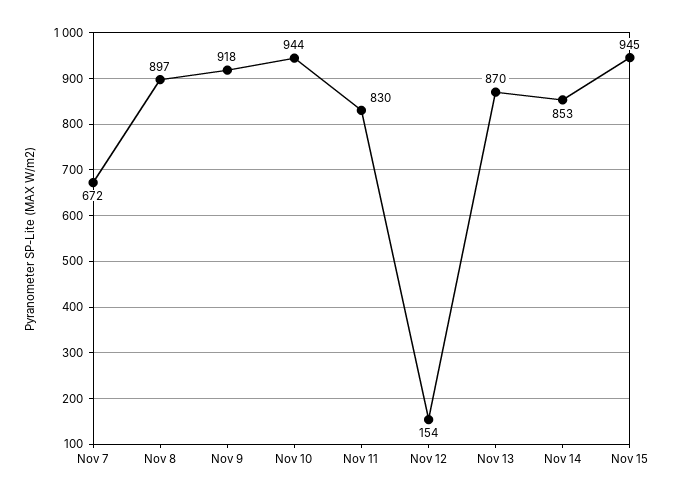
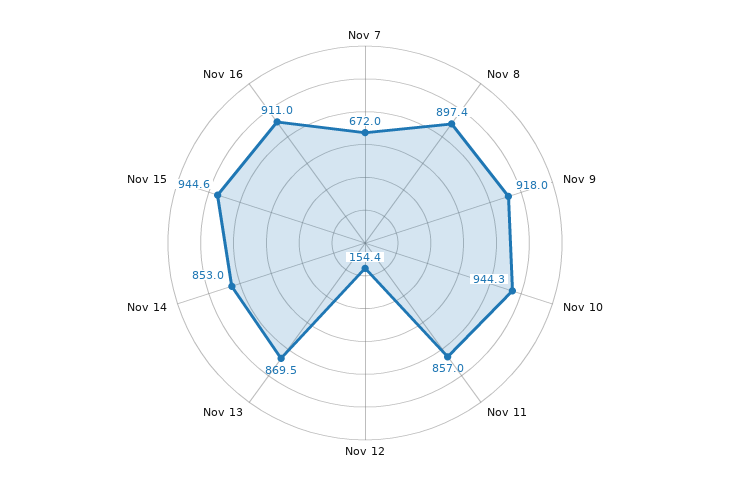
Nov 11: 830 -> 857
Nov 16: none -> 911

